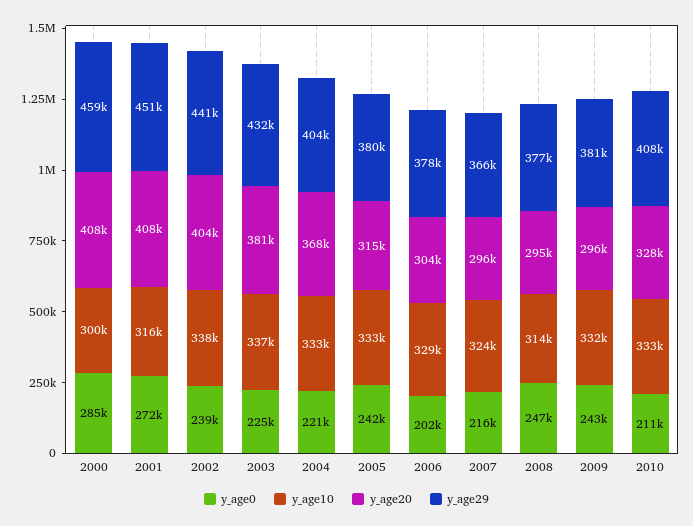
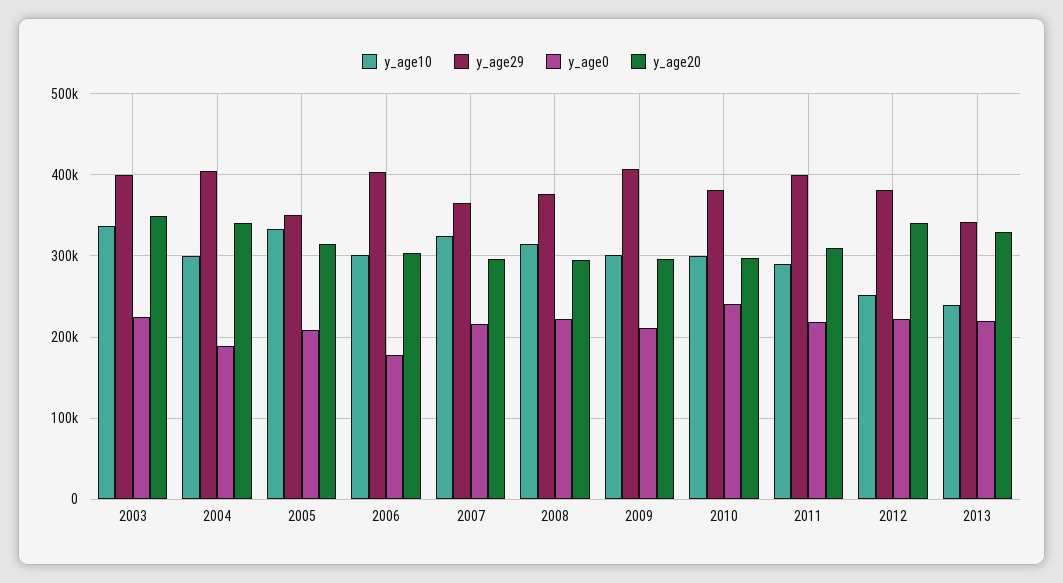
y_age0, 2000: 285000 -> none
y_age10, 2000: 300000 -> none
y_age20, 2000: 408000 -> none
y_age29, 2000: 459000 -> none
y_age0, 2001: 272000 -> none
y_age10, 2001: 316000 -> none
y_age20, 2001: 408000 -> none
y_age29, 2001: 451000 -> none
y_age0, 2002: 239000 -> none
y_age10, 2002: 338000 -> none
y_age20, 2002: 404000 -> none
y_age29, 2002: 441000 -> none
y_age20, 2003: 381000 -> 350000
y_age29, 2003: 432000 -> 400000
y_age0, 2004: 221000 -> 190000
y_age10, 2004: 333000 -> 300000
y_age20, 2004: 368000 -> 340000
y_age0, 2005: 242000 -> 210000
y_age29, 2005: 380000 -> 350000
y_age0, 2006: 202000 -> 180000
y_age10, 2006: 329000 -> 300000
y_age29, 2006: 378000 -> 400000
y_age0, 2008: 247000 -> 220000
y_age0, 2009: 243000 -> 210000
y_age10, 2009: 332000 -> 300000
y_age29, 2009: 381000 -> 410000
y_age0, 2010: 211000 -> 240000
y_age10, 2010: 333000 -> 300000
y_age20, 2010: 328000 -> 300000
y_age29, 2010: 408000 -> 380000
y_age10, 2011: none -> 290000
y_age29, 2011: none -> 400000
y_age0, 2011: none -> 220000
y_age20, 2011: none -> 310000
y_age10, 2012: none -> 250000
y_age29, 2012: none -> 380000
y_age0, 2012: none -> 220000
y_age20, 2012: none -> 340000
y_age10, 2013: none -> 240000
y_age29, 2013: none -> 340000
y_age0, 2013: none -> 220000
y_age20, 2013: none -> 330000

